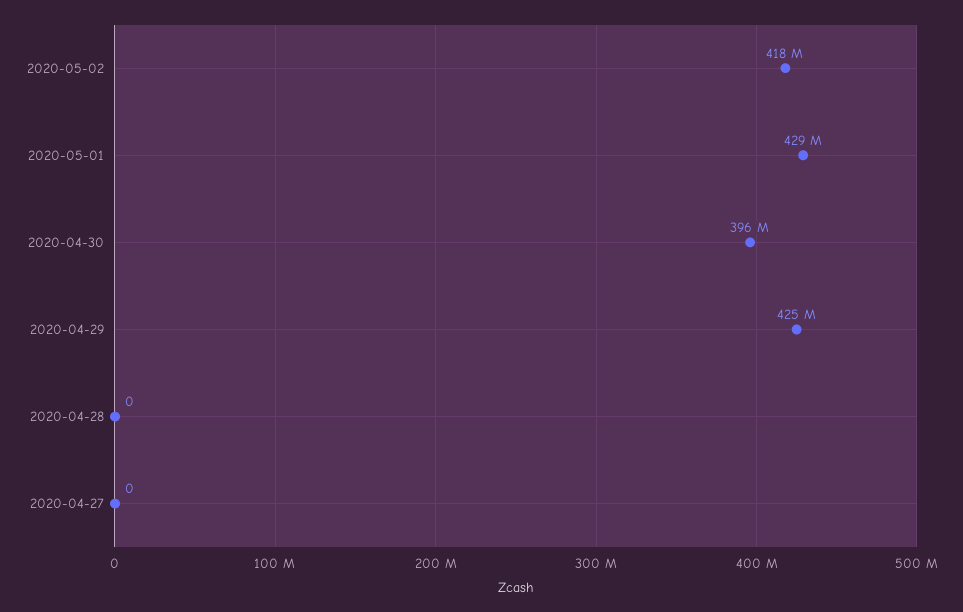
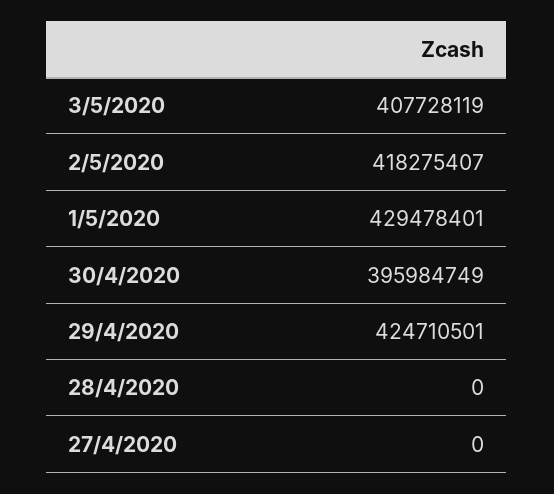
3/5/2020: none -> 407728119

